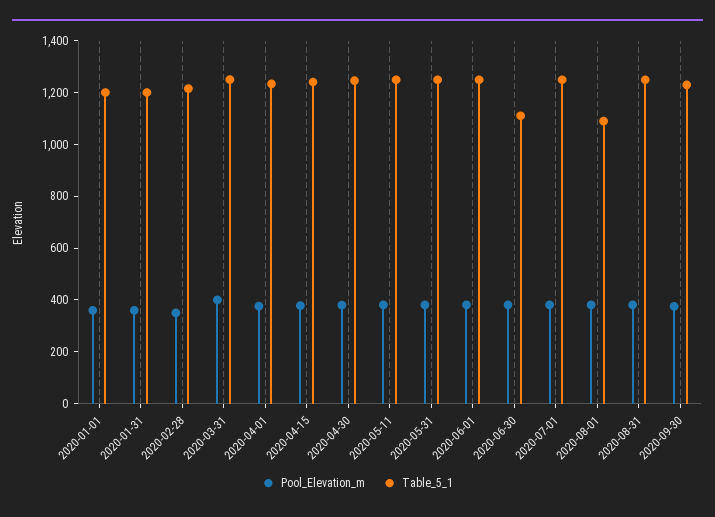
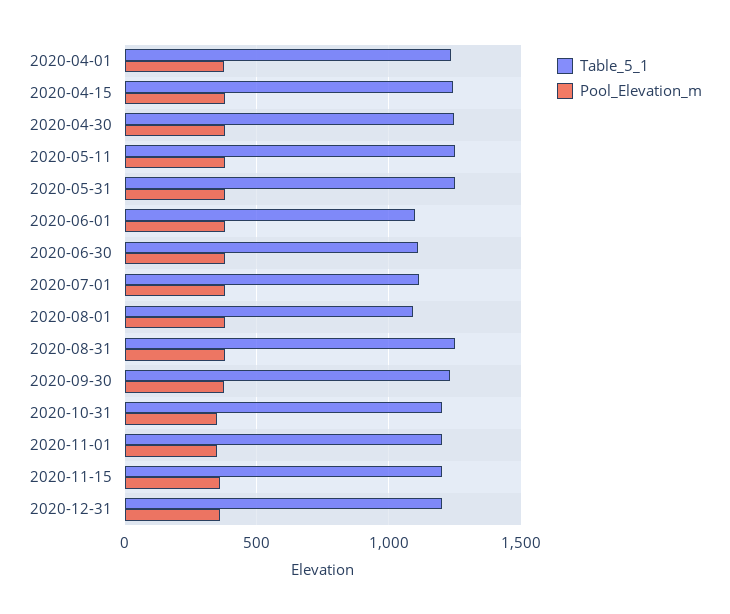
Pool_Elevation_m, 2020-01-01: 350 -> none
Table_5_1, 2020-01-01: 1200 -> none
Pool_Elevation_m, 2020-01-31: 350 -> none
Table_5_1, 2020-01-31: 1200 -> none
Pool_Elevation_m, 2020-02-28: 350 -> none
Table_5_1, 2020-02-28: 1200 -> none
Pool_Elevation_m, 2020-03-31: 400 -> none
Table_5_1, 2020-03-31: 1250 -> none
Table_5_1, 2020-06-01: 1250 -> 1100
Table_5_1, 2020-07-01: 1250 -> 1100
Table_5_1, 2020-10-31: none -> 1200
Pool_Elevation_m, 2020-10-31: none -> 350
Table_5_1, 2020-11-01: none -> 1200
Pool_Elevation_m, 2020-11-01: none -> 350
Table_5_1, 2020-11-15: none -> 1200
Pool_Elevation_m, 2020-11-15: none -> 350
Table_5_1, 2020-12-31: none -> 1200
Pool_Elevation_m, 2020-12-31: none -> 350

